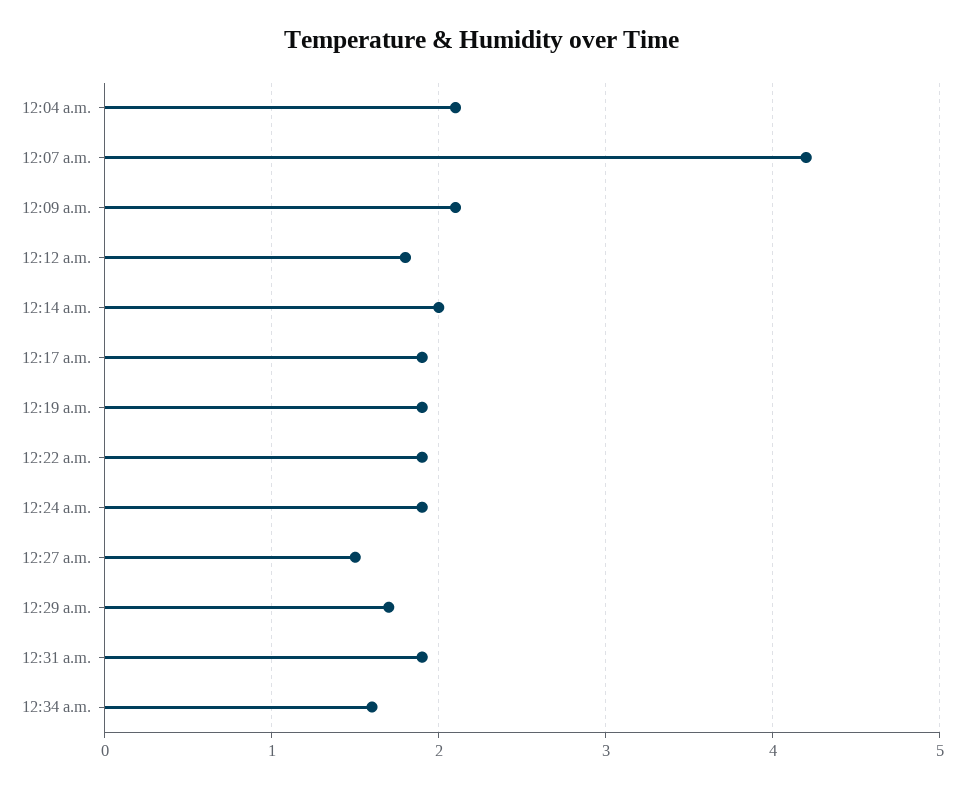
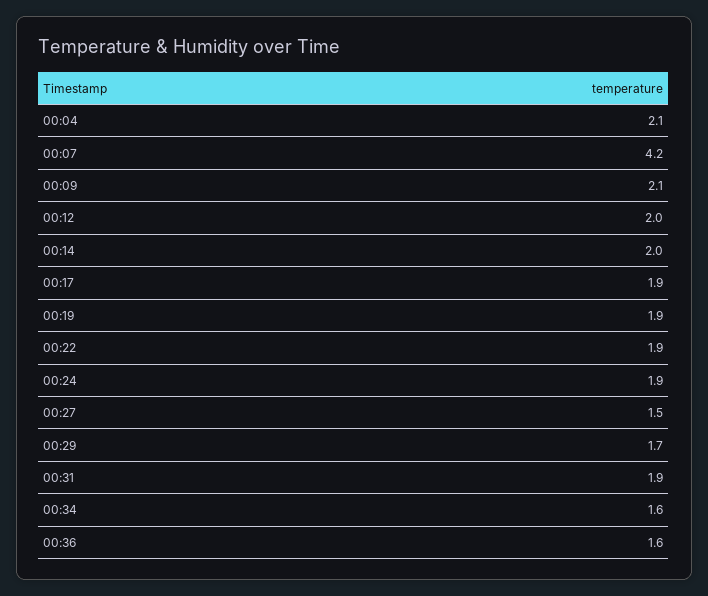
12:12 a.m.: 1.8 -> 2
00:36: none -> 1.6

